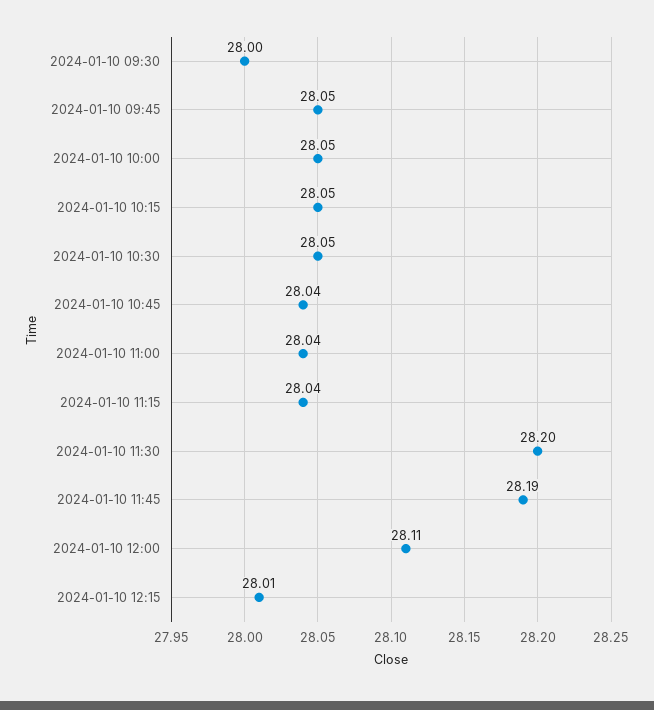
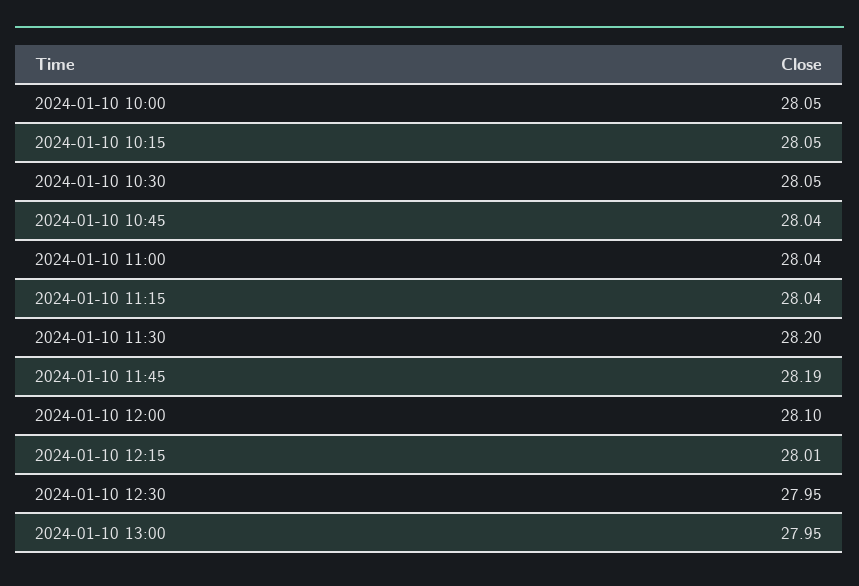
2024-01-10 09:30: 28 -> none
2024-01-10 09:45: 28.05 -> none
2024-01-10 12:00: 28.11 -> 28.1
2024-01-10 12:30: none -> 27.95
2024-01-10 13:00: none -> 27.95

